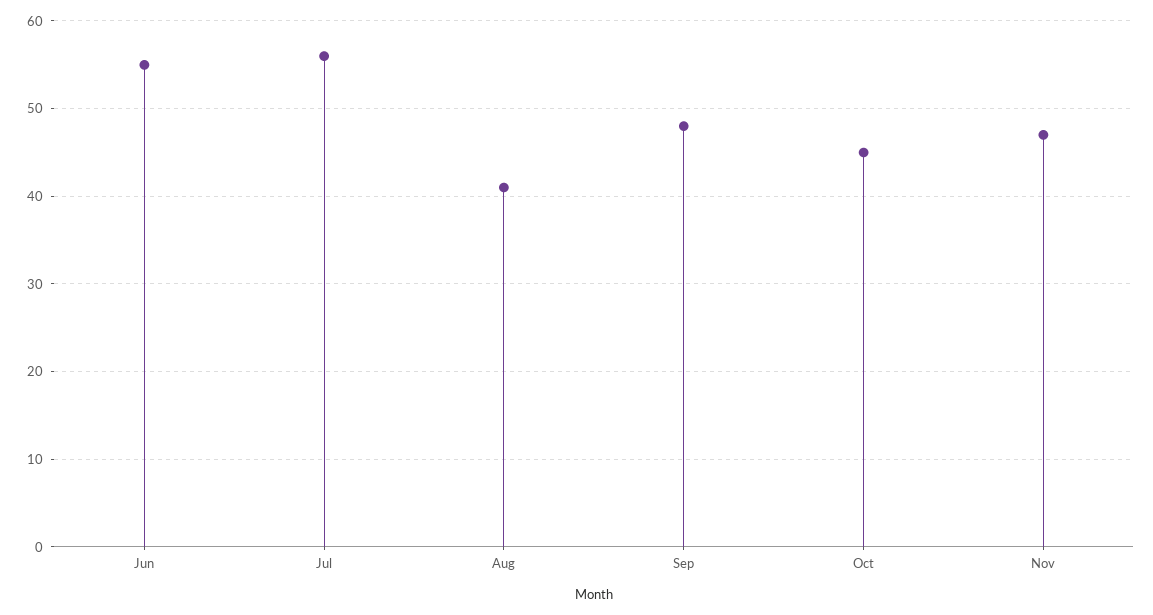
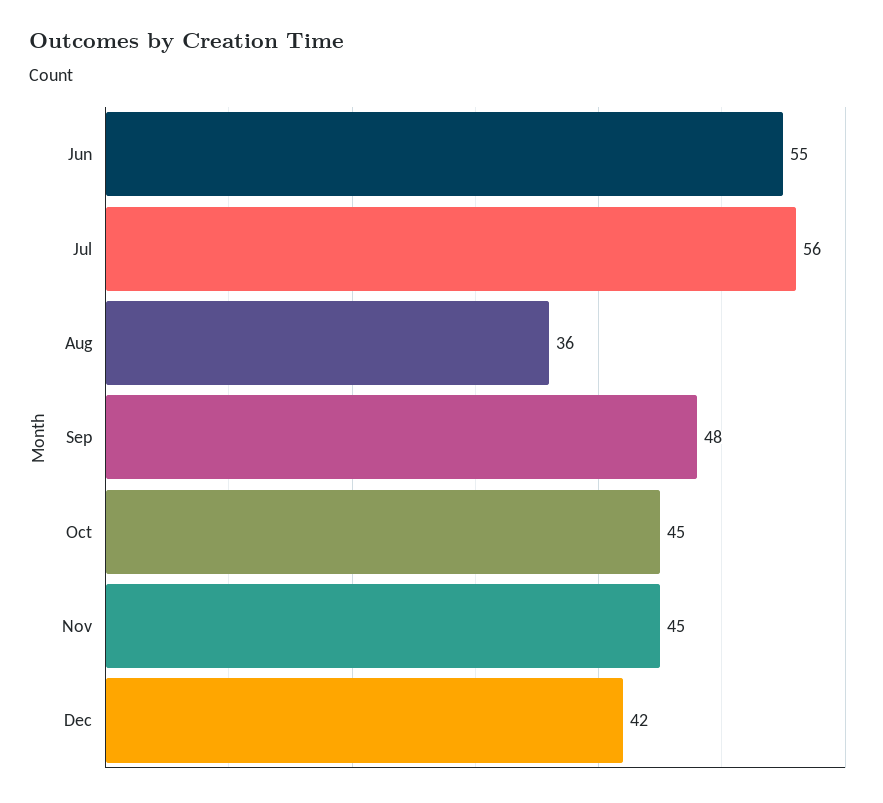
Aug: 41 -> 36
Nov: 47 -> 45
Dec: none -> 42

